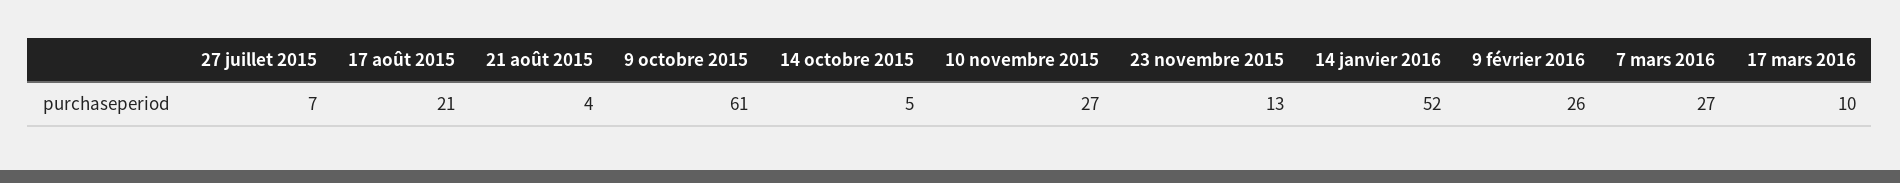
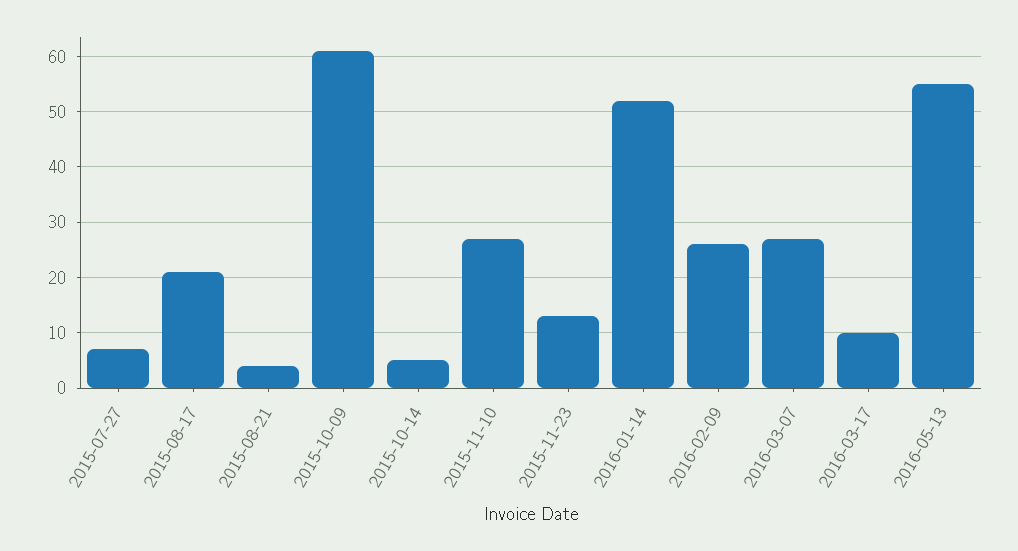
2016-05-13: none -> 55

